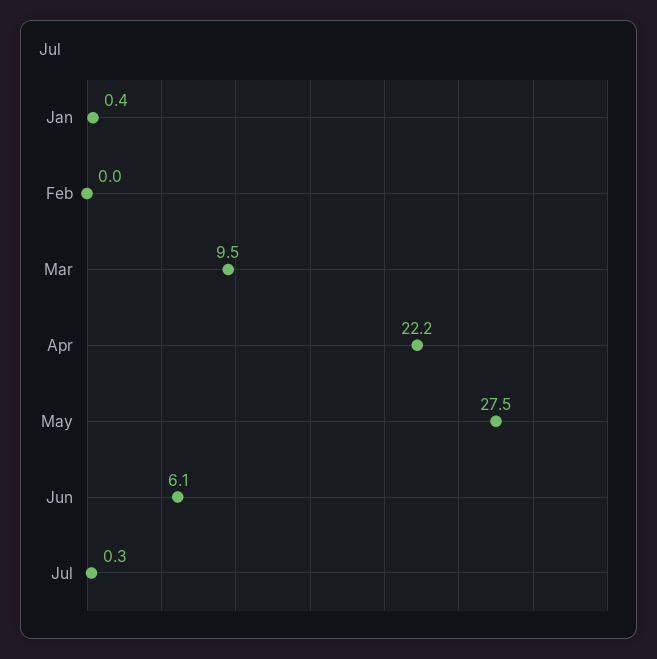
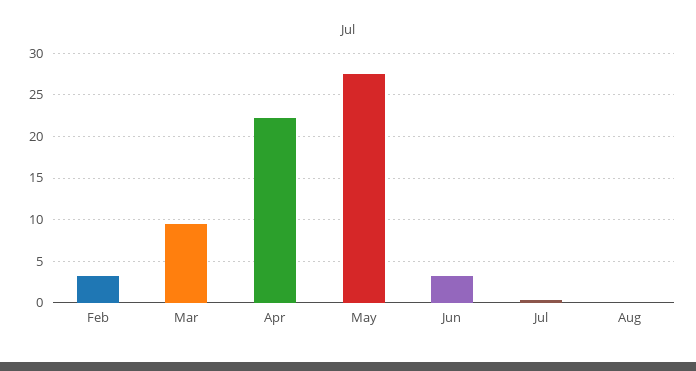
Jan: 0.4 -> none
Feb: 0 -> 3
Jun: 6.1 -> 3
Aug: none -> 0

